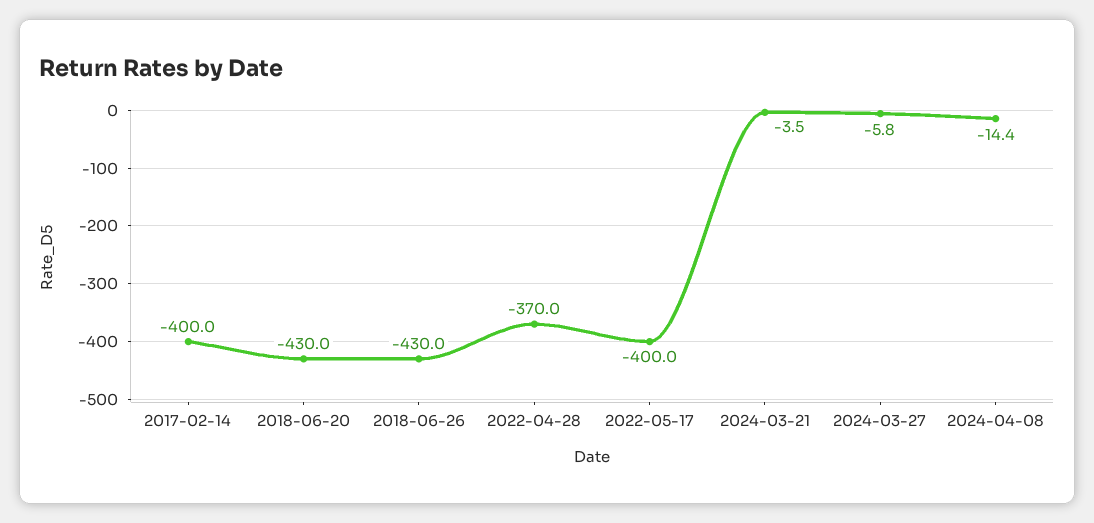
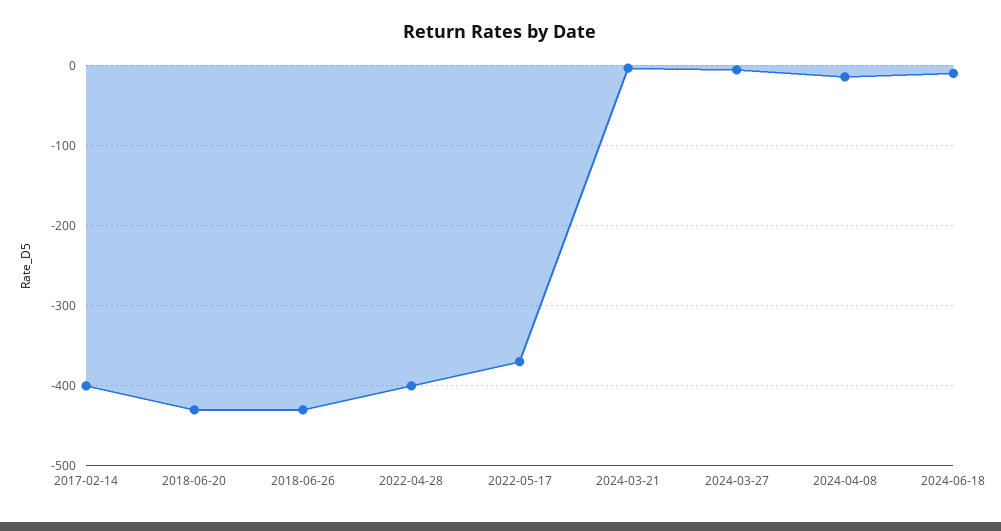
2022-04-28: -370 -> -400
2022-05-17: -400 -> -370
2024-06-18: none -> -10

